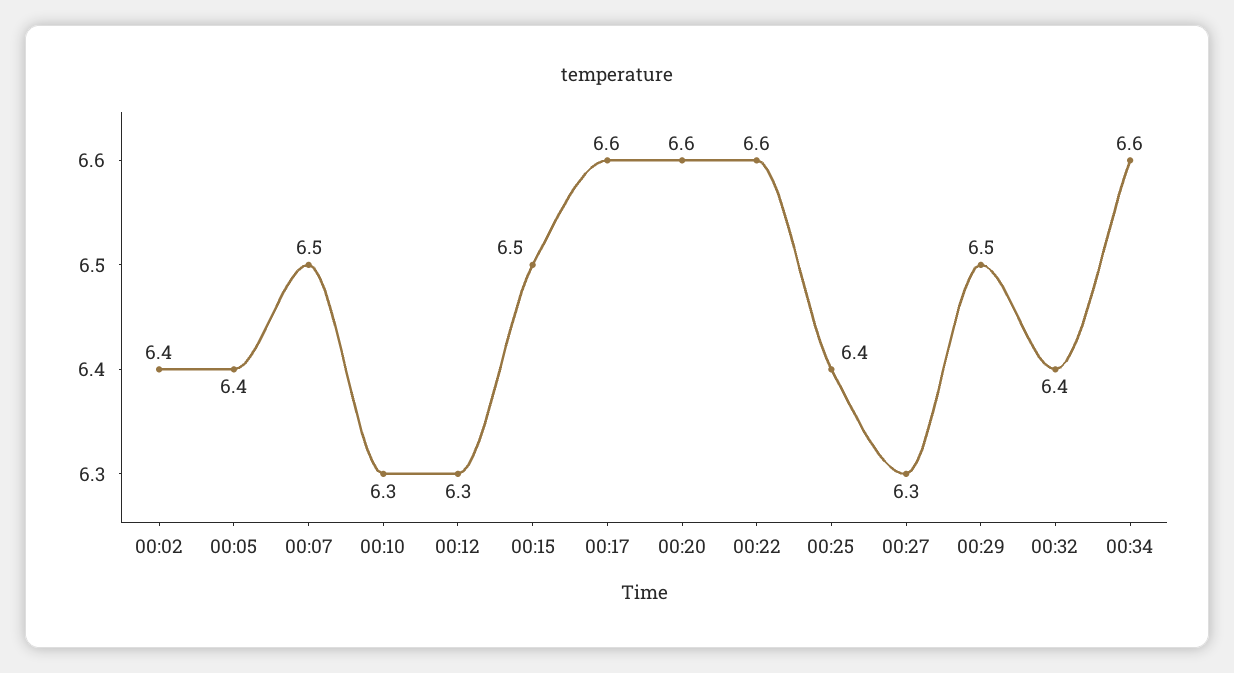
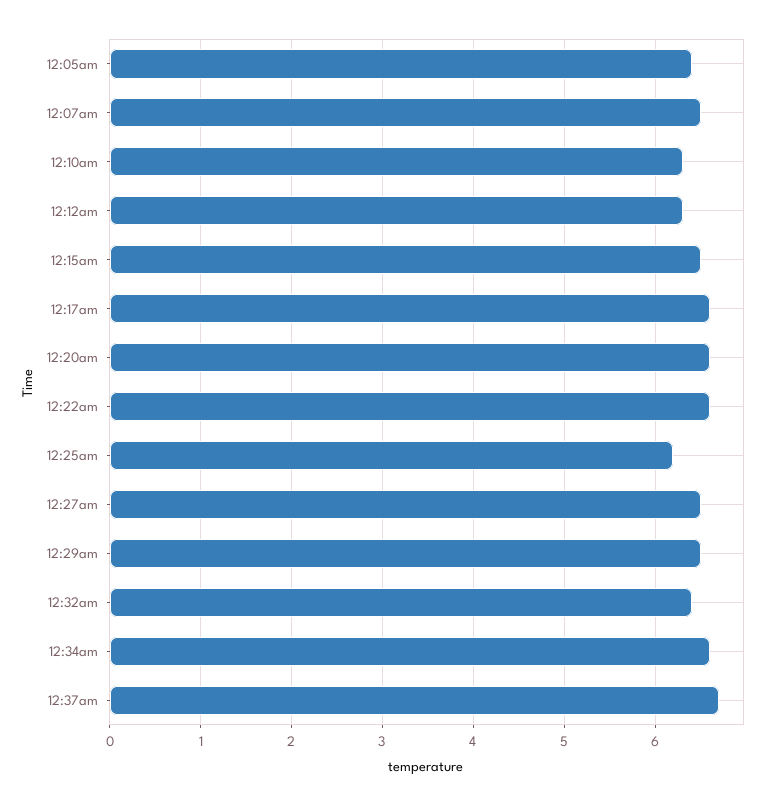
00:02: 6.4 -> none
00:25: 6.4 -> 6.2
00:27: 6.3 -> 6.5
12:37am: none -> 6.7

